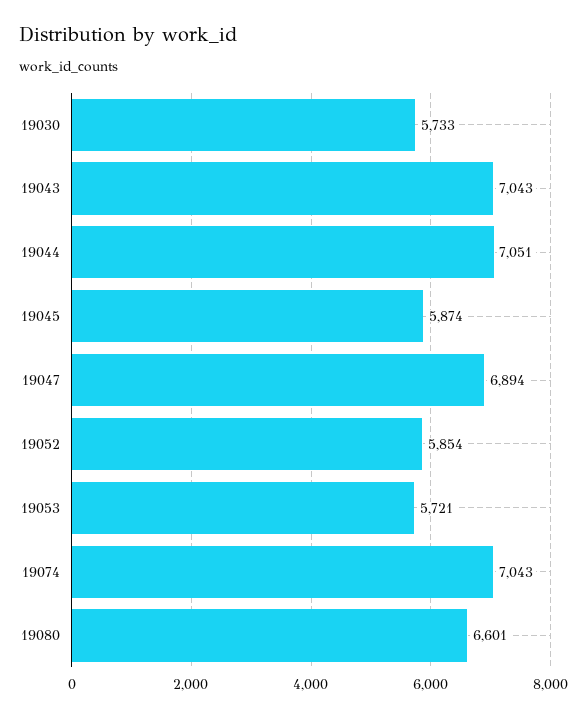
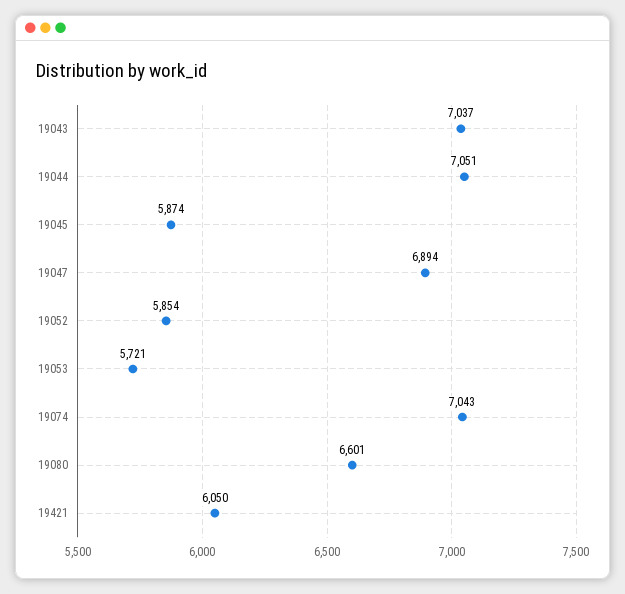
19030: 5733 -> none
19043: 7043 -> 7037
19421: none -> 6050

